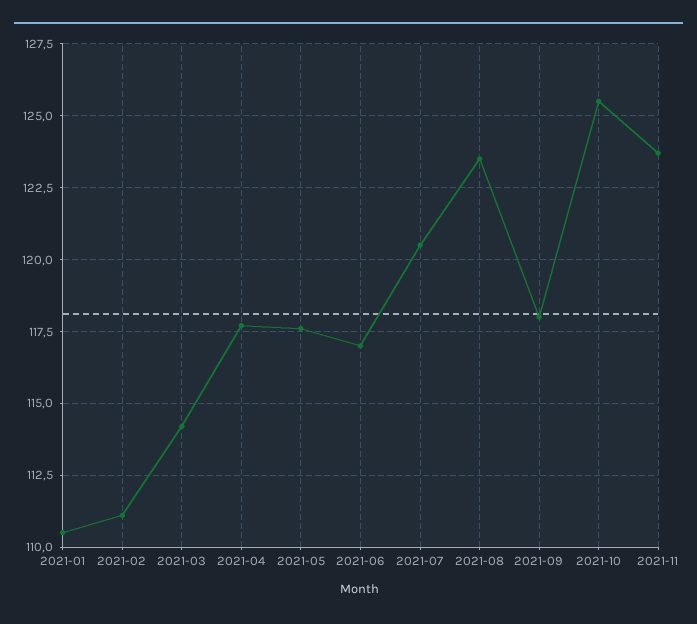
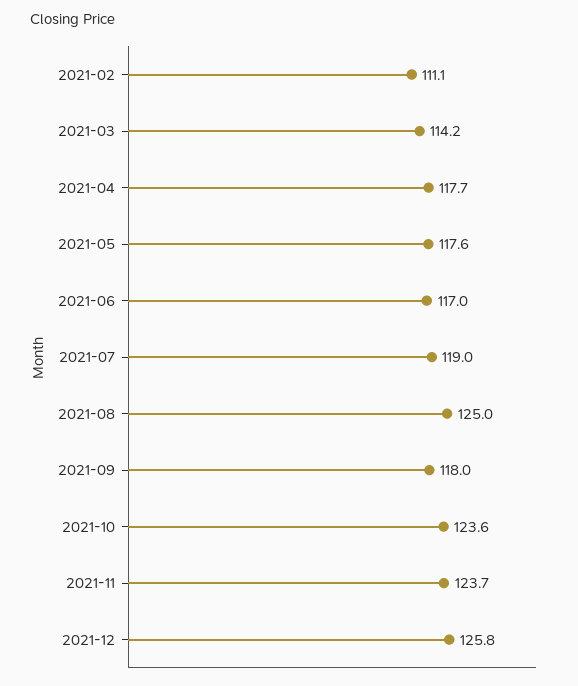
2021-01: 110.5 -> none
2021-07: 120.5 -> 119
2021-08: 123.5 -> 125
2021-10: 125.5 -> 123.6
2021-12: none -> 125.8

